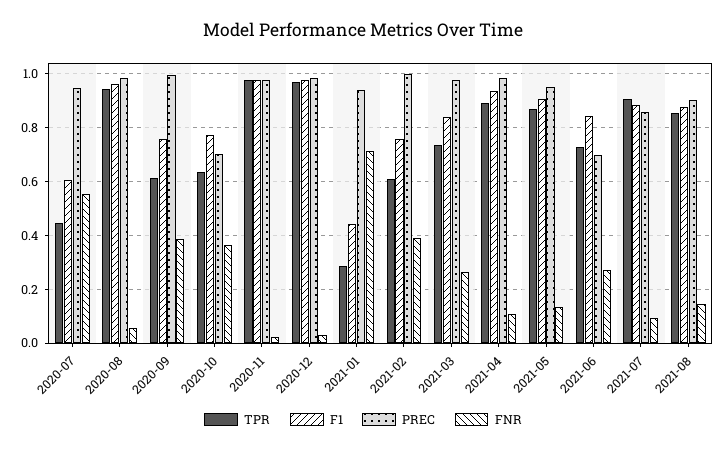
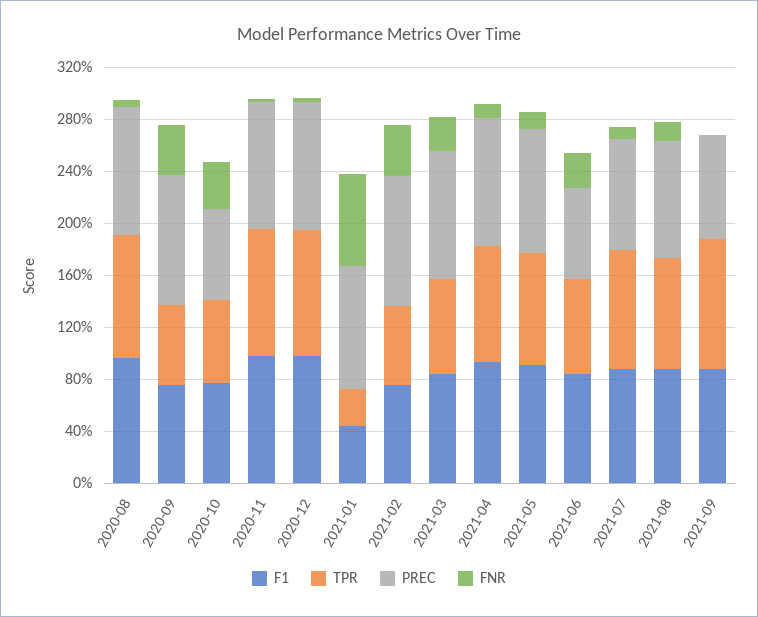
TPR, 2020-07: 0.45 -> none
F1, 2020-07: 0.6 -> none
PREC, 2020-07: 0.95 -> none
FNR, 2020-07: 0.55 -> none
F1, 2021-09: none -> 0.9
TPR, 2021-09: none -> 1
PREC, 2021-09: none -> 0.8
FNR, 2021-09: none -> 0

